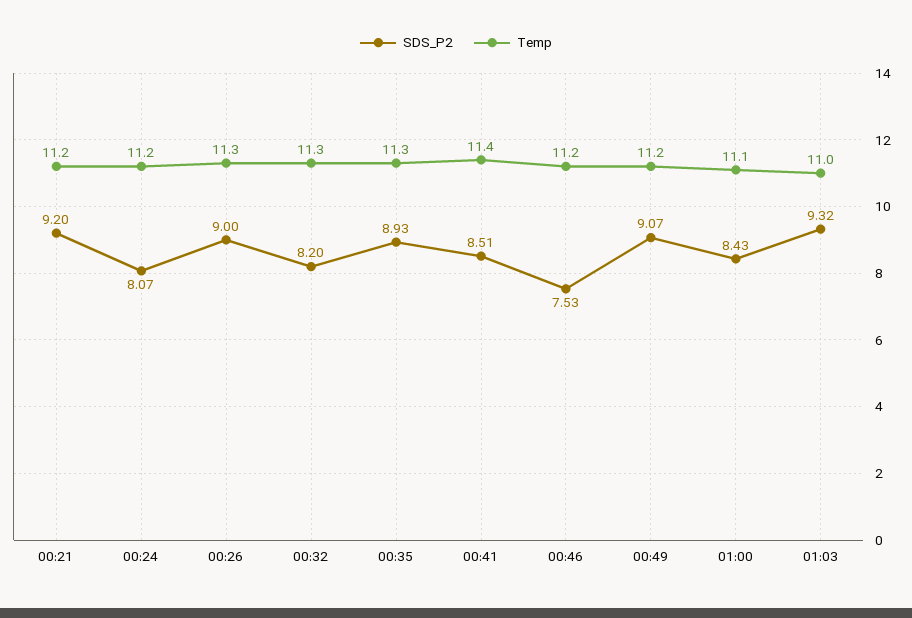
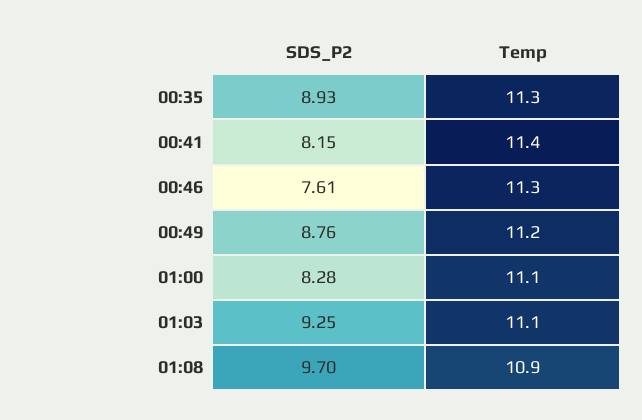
SDS_P2, 00:21: 9.2 -> none
Temp, 00:21: 11.2 -> none
SDS_P2, 00:24: 8.07 -> none
Temp, 00:24: 11.2 -> none
SDS_P2, 00:26: 9 -> none
Temp, 00:26: 11.3 -> none
SDS_P2, 00:32: 8.2 -> none
Temp, 00:32: 11.3 -> none
SDS_P2, 00:41: 8.51 -> 8.15
SDS_P2, 00:46: 7.53 -> 7.61
Temp, 00:46: 11.2 -> 11.3
SDS_P2, 00:49: 9.07 -> 8.76
SDS_P2, 01:00: 8.43 -> 8.28
SDS_P2, 01:03: 9.32 -> 9.25
Temp, 01:03: 11 -> 11.1
SDS_P2, 01:08: none -> 9.7
Temp, 01:08: none -> 10.9

